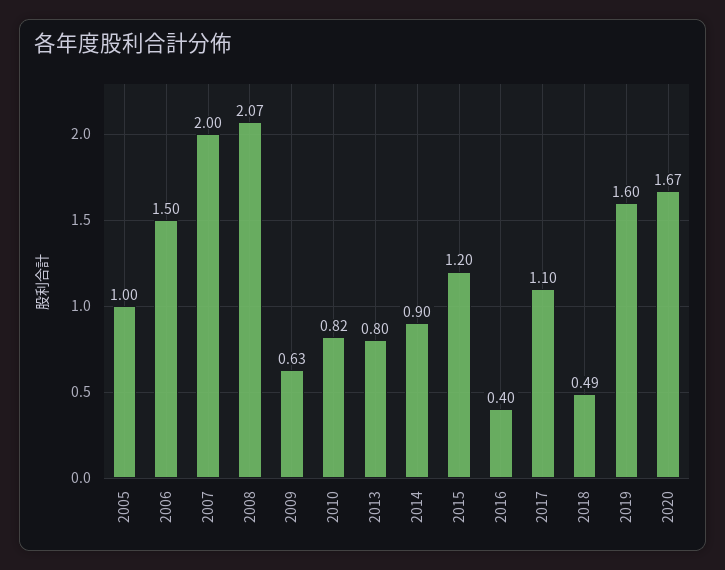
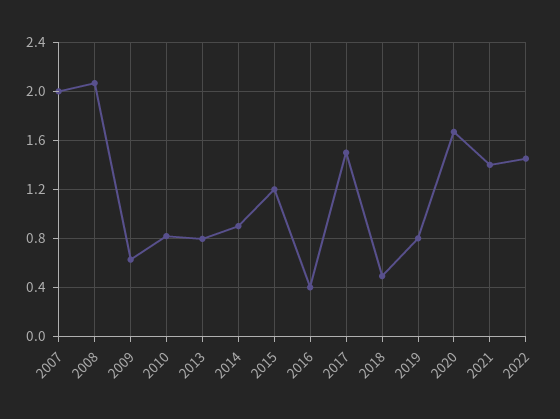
2005: 1 -> none
2006: 1.5 -> none
2017: 1.1 -> 1.5
2019: 1.6 -> 0.8
2021: none -> 1.4
2022: none -> 1.45

